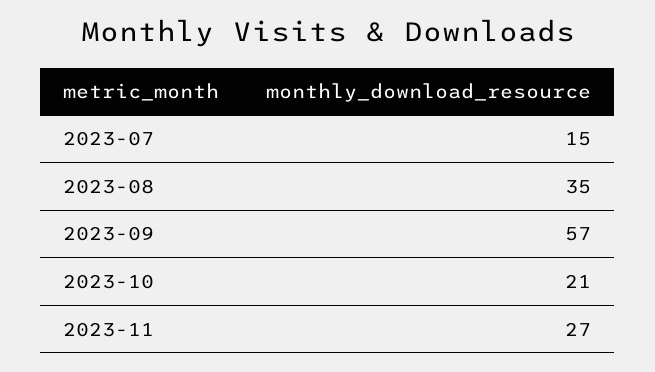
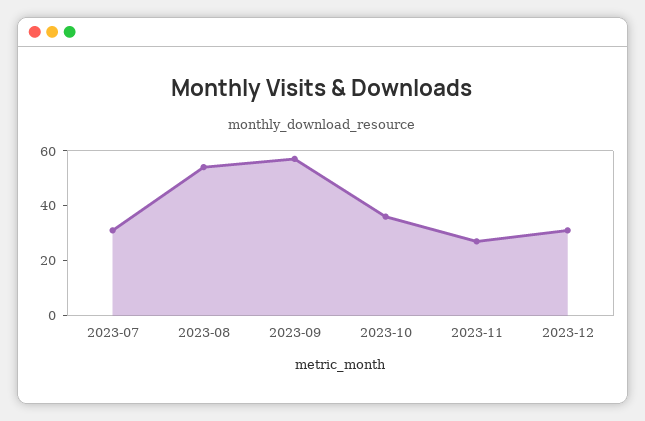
2023-07: 15 -> 30
2023-08: 35 -> 55
2023-10: 21 -> 35
2023-12: none -> 30

